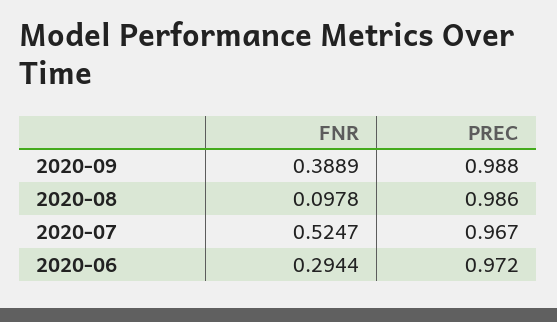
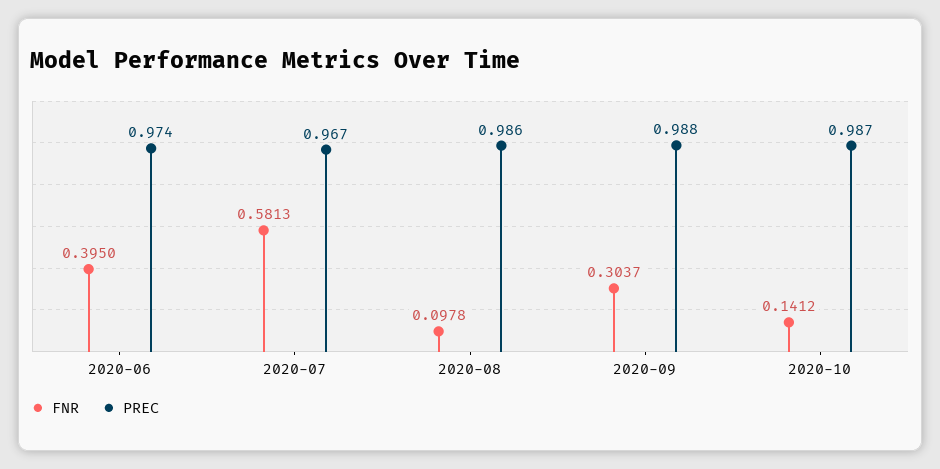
FNR, 2020-09: 0.3889 -> 0.3037
FNR, 2020-07: 0.5247 -> 0.5813
FNR, 2020-06: 0.2944 -> 0.395
PREC, 2020-06: 0.972 -> 0.974
FNR, 2020-10: none -> 0.1412
PREC, 2020-10: none -> 0.987

